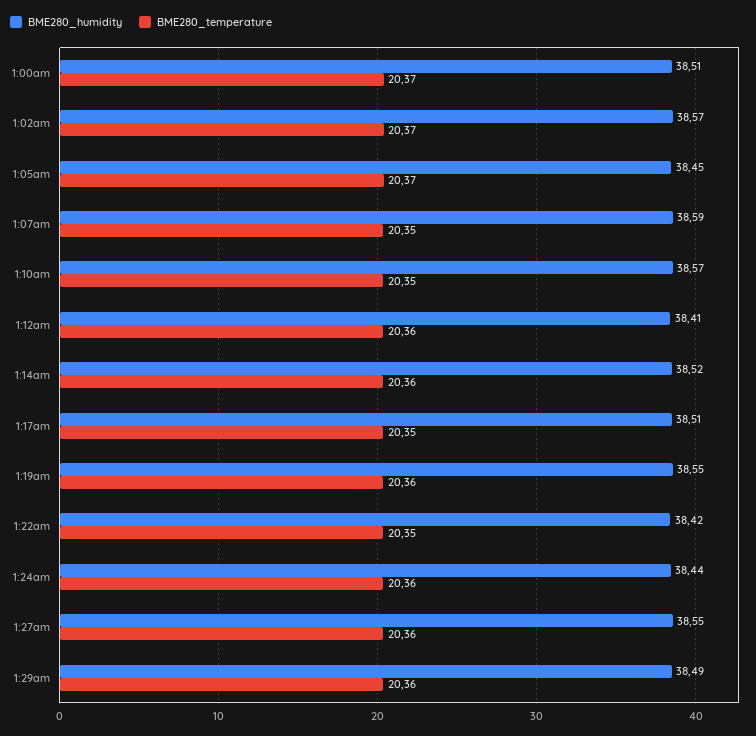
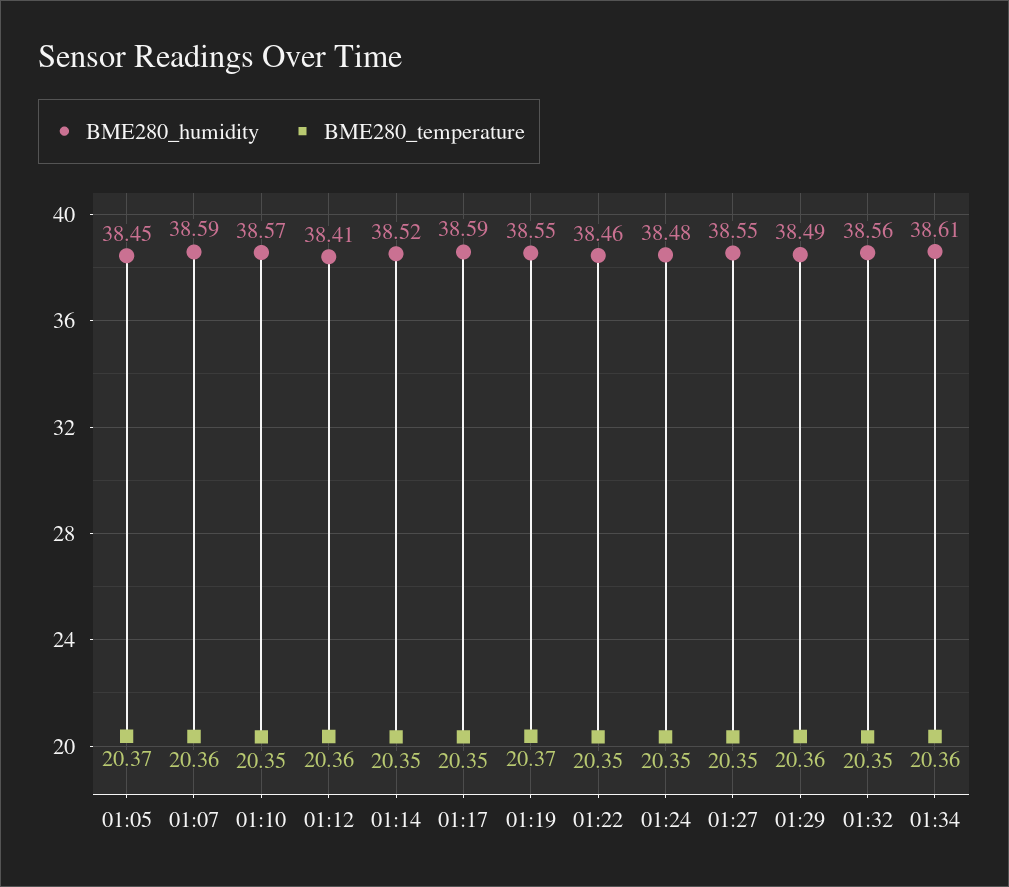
BME280_humidity, 1:00am: 38.51 -> none
BME280_temperature, 1:00am: 20.37 -> none
BME280_humidity, 1:02am: 38.57 -> none
BME280_temperature, 1:02am: 20.37 -> none
BME280_temperature, 1:07am: 20.35 -> 20.36
BME280_temperature, 1:14am: 20.36 -> 20.35
BME280_humidity, 1:17am: 38.51 -> 38.59
BME280_temperature, 1:19am: 20.36 -> 20.37
BME280_humidity, 1:22am: 38.42 -> 38.46
BME280_humidity, 1:24am: 38.44 -> 38.48
BME280_temperature, 1:24am: 20.36 -> 20.35
BME280_temperature, 1:27am: 20.36 -> 20.35
BME280_humidity, 01:32: none -> 38.56
BME280_temperature, 01:32: none -> 20.35
BME280_humidity, 01:34: none -> 38.61
BME280_temperature, 01:34: none -> 20.36

